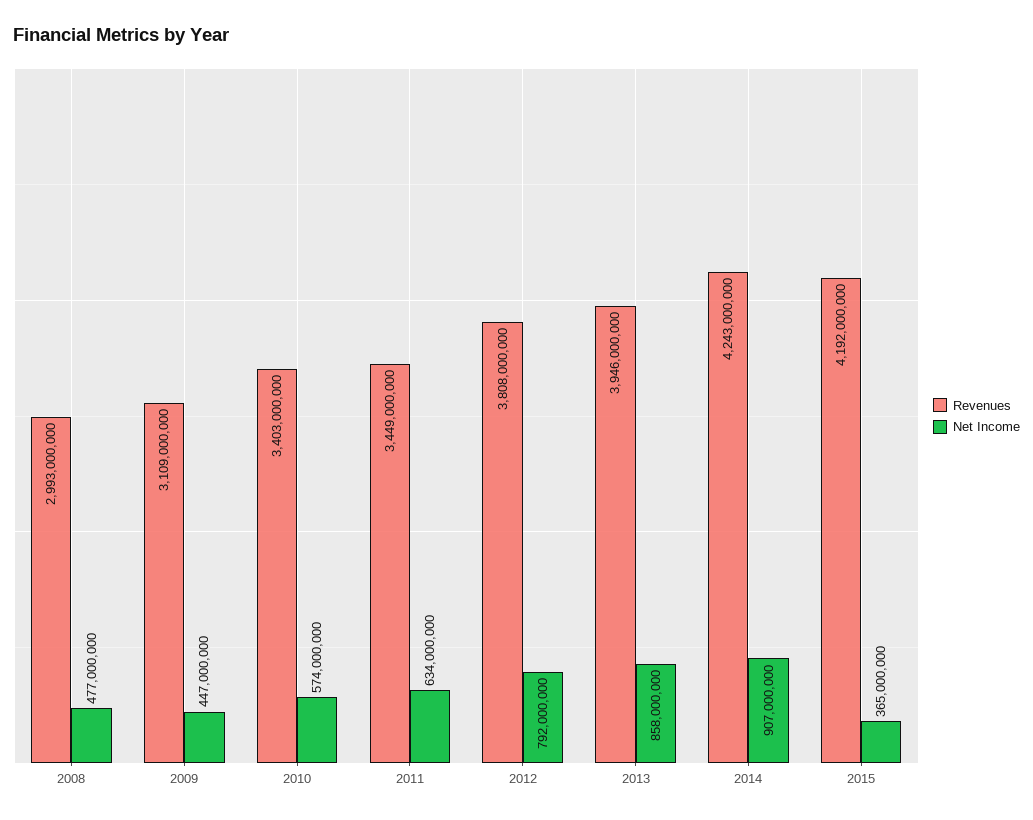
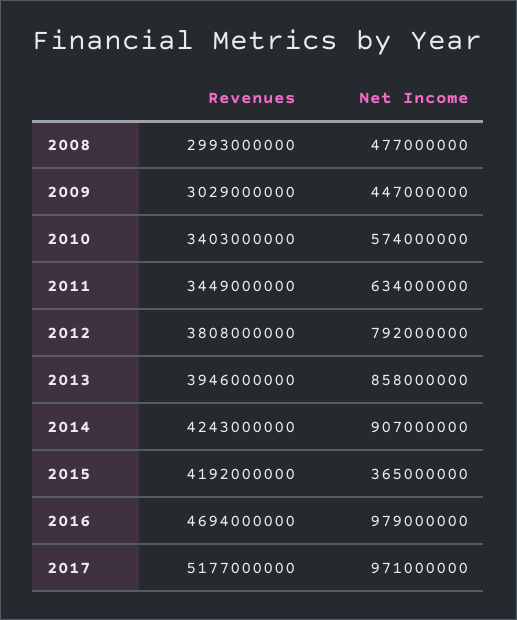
Revenues, 2009: 3109000000 -> 3029000000
Revenues, 2016: none -> 4694000000
Net Income, 2016: none -> 979000000
Revenues, 2017: none -> 5177000000
Net Income, 2017: none -> 971000000

